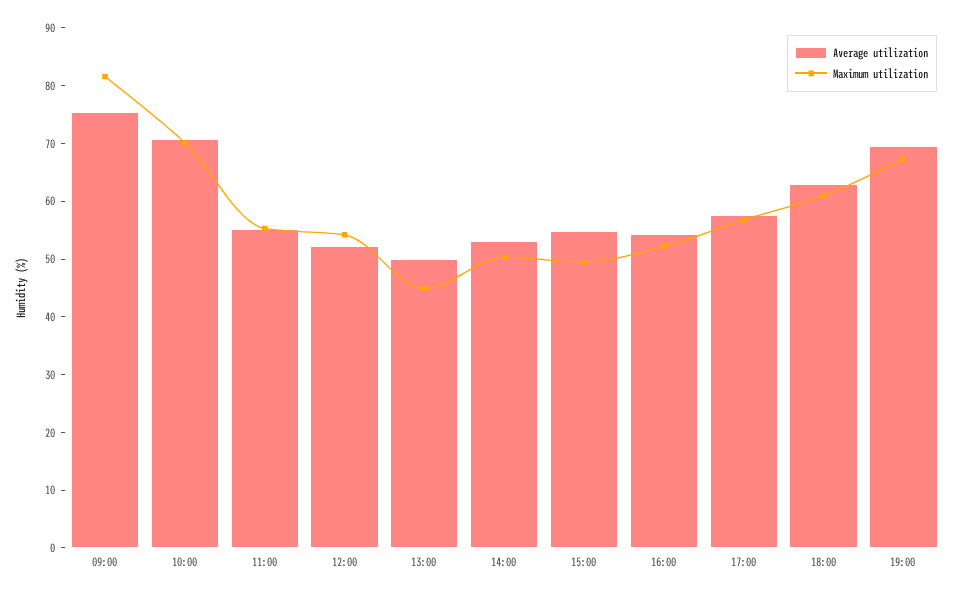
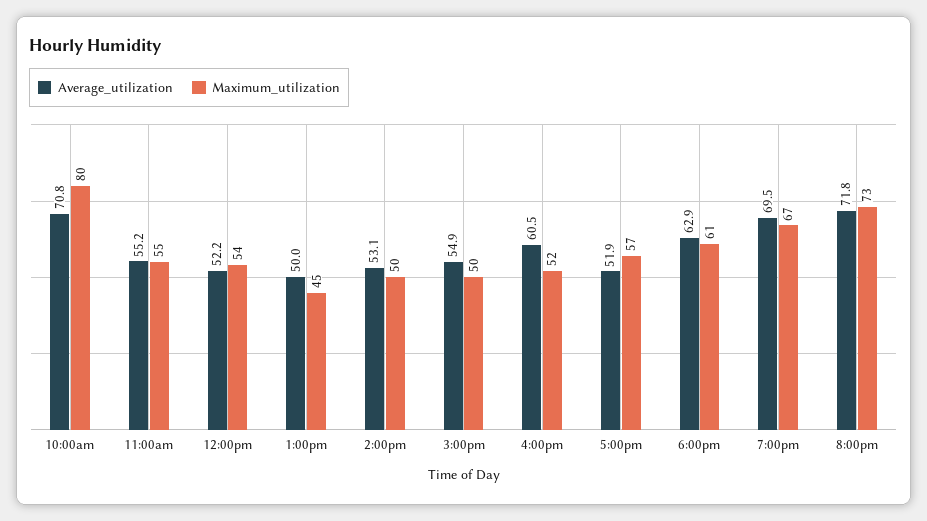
Average utilization, 09:00: 76 -> none
Maximum utilization, 09:00: 82 -> none
Maximum utilization, 10:00: 70 -> 80
Average utilization, 16:00: 54 -> 60.5
Average utilization, 17:00: 58 -> 51.9
Average utilization, 8:00pm: none -> 71.8
Maximum utilization, 8:00pm: none -> 73

